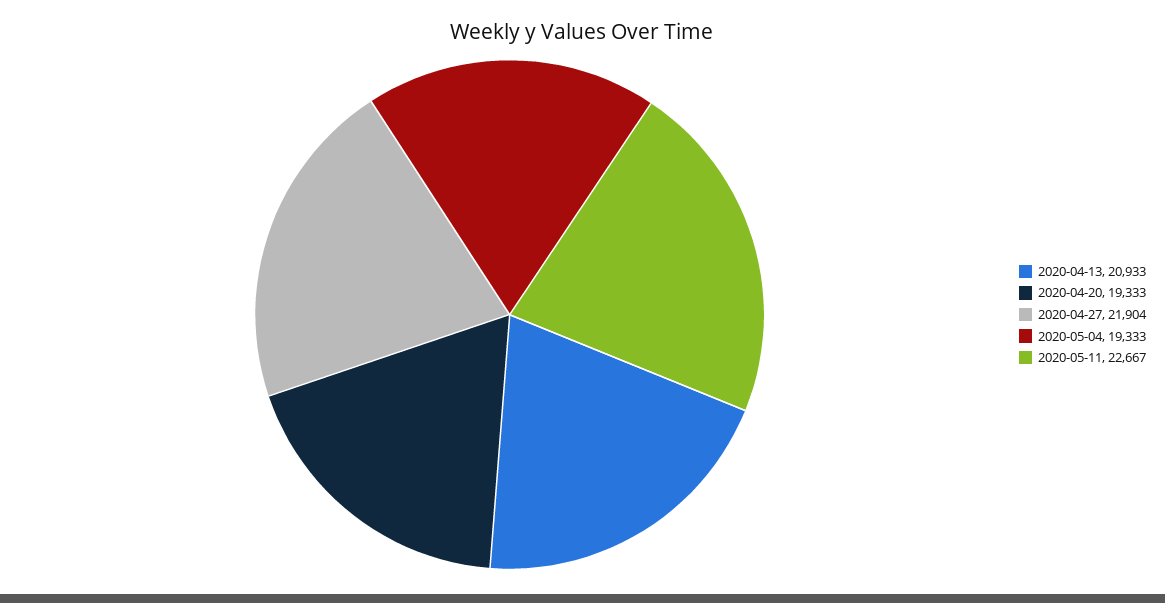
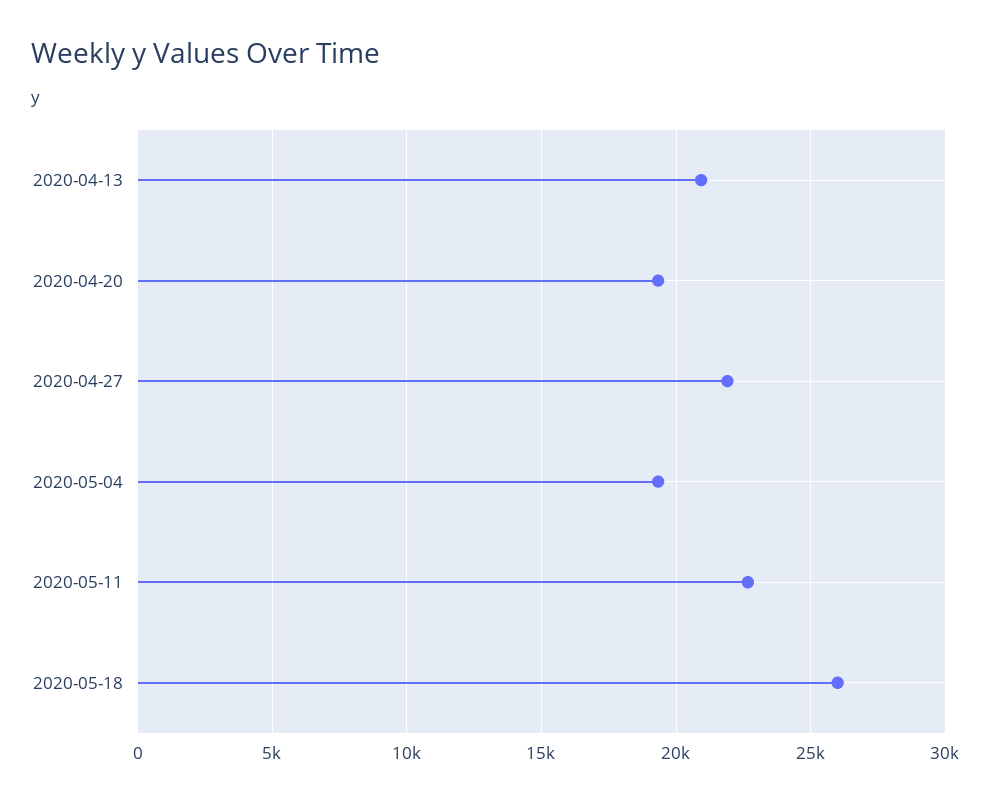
2020-05-18: none -> 26000

